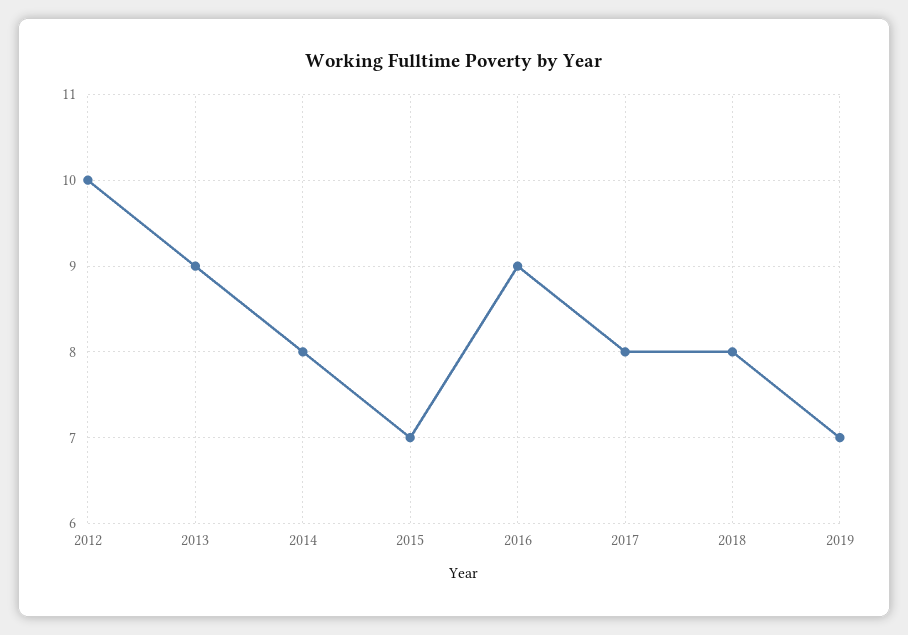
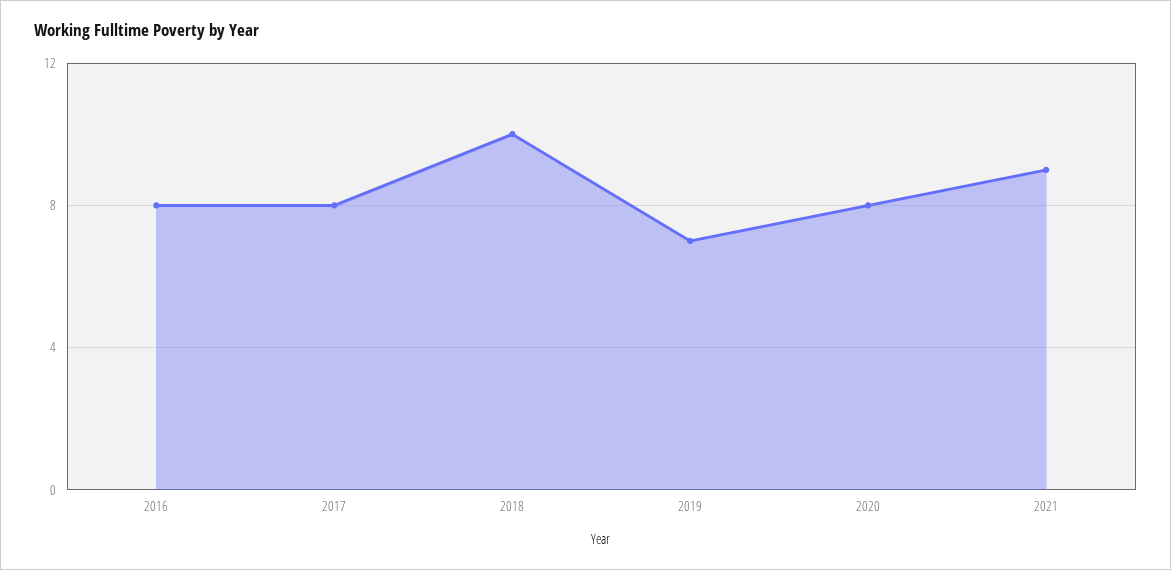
2012: 10 -> none
2013: 9 -> none
2014: 8 -> none
2015: 7 -> none
2016: 9 -> 8
2018: 8 -> 10
2020: none -> 8
2021: none -> 9

